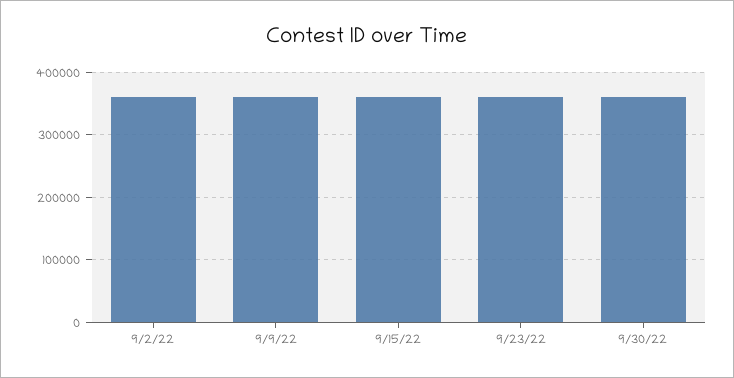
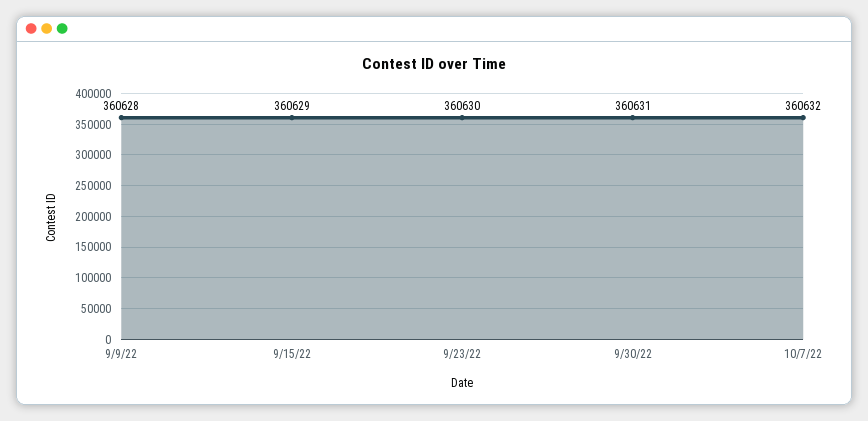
9/2/22: 360000 -> none
10/7/22: none -> 360632

